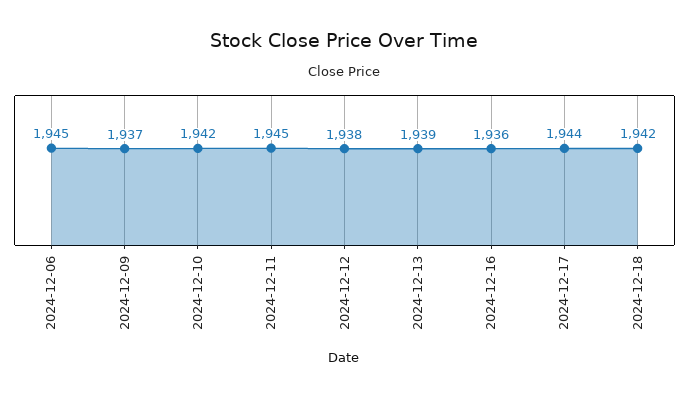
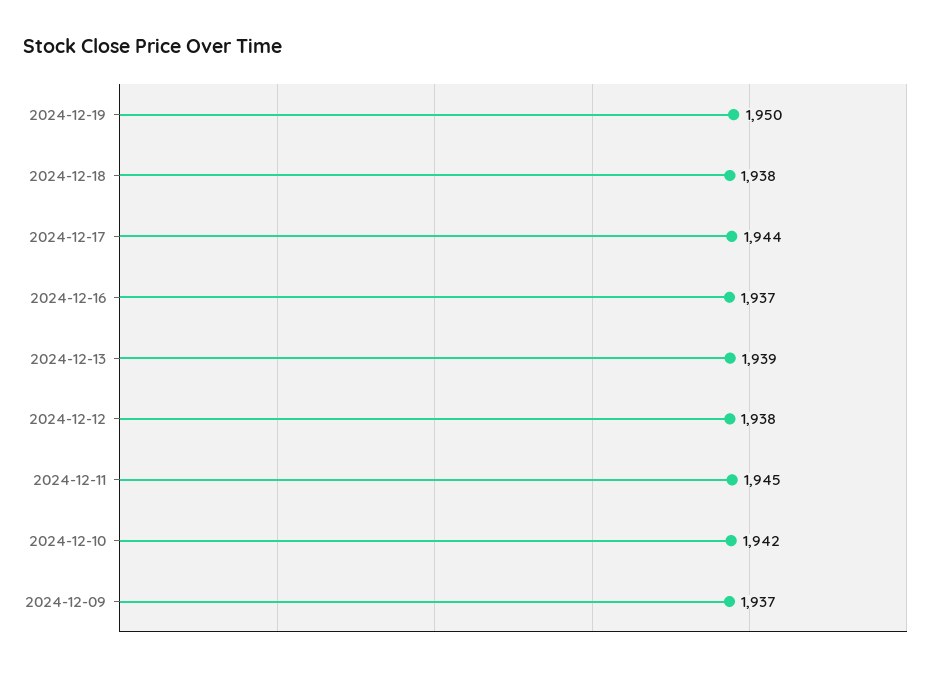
2024-12-06: 1945 -> none
2024-12-16: 1936 -> 1937
2024-12-18: 1942 -> 1938
2024-12-19: none -> 1950

